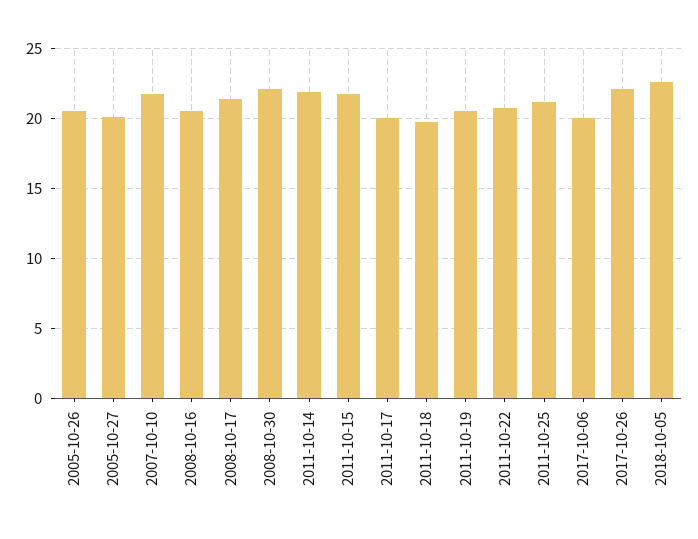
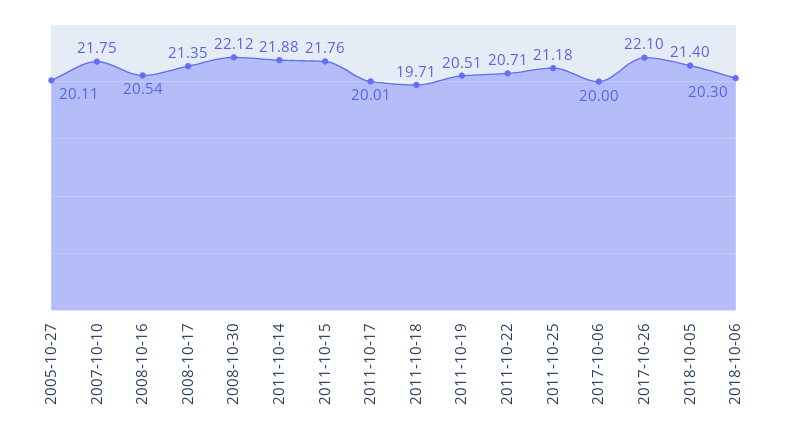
2005-10-26: 20.5 -> none
2018-10-05: 22.5 -> 21.4
2018-10-06: none -> 20.3

